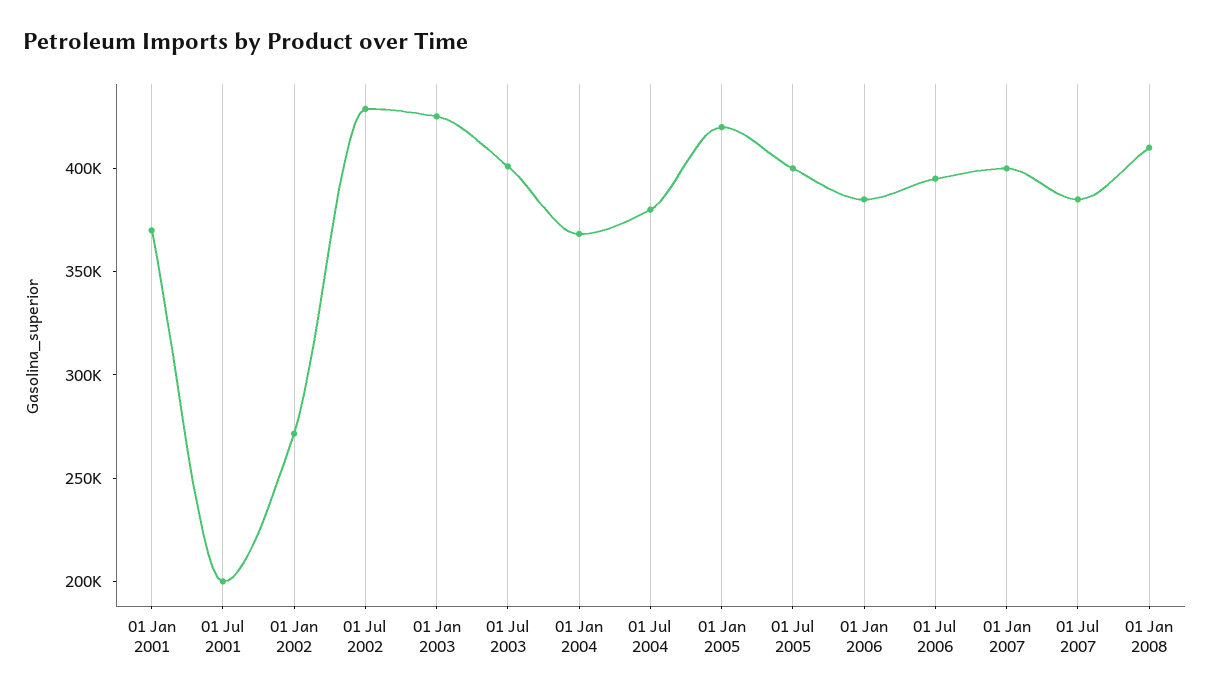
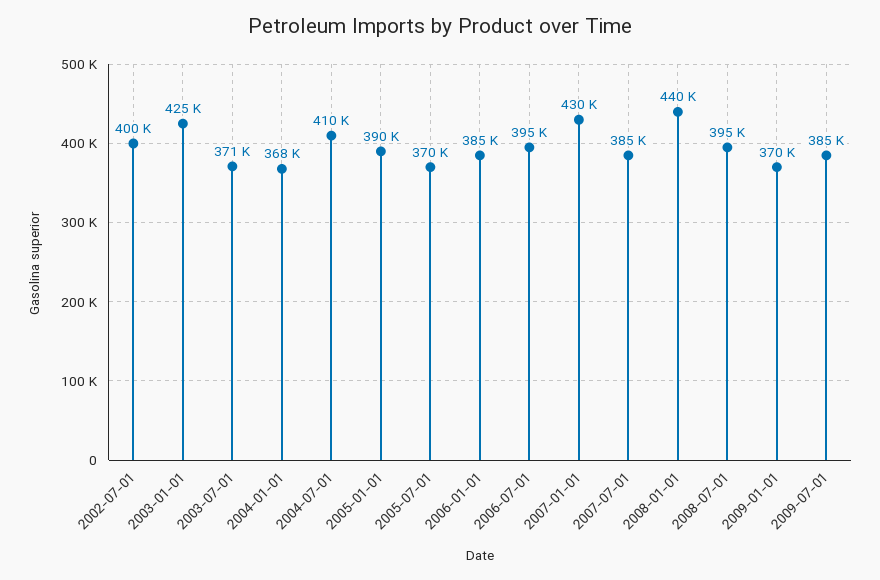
01 Jan 2001: 370000 -> none
01 Jul 2001: 200000 -> none
01 Jan 2002: 270000 -> none
01 Jul 2002: 430000 -> 400000
01 Jul 2003: 400000 -> 371000
01 Jul 2004: 380000 -> 410000
01 Jan 2005: 420000 -> 390000
01 Jul 2005: 400000 -> 370000
01 Jan 2007: 400000 -> 430000
01 Jan 2008: 410000 -> 440000
2008-07-01: none -> 395000
2009-01-01: none -> 370000
2009-07-01: none -> 385000

